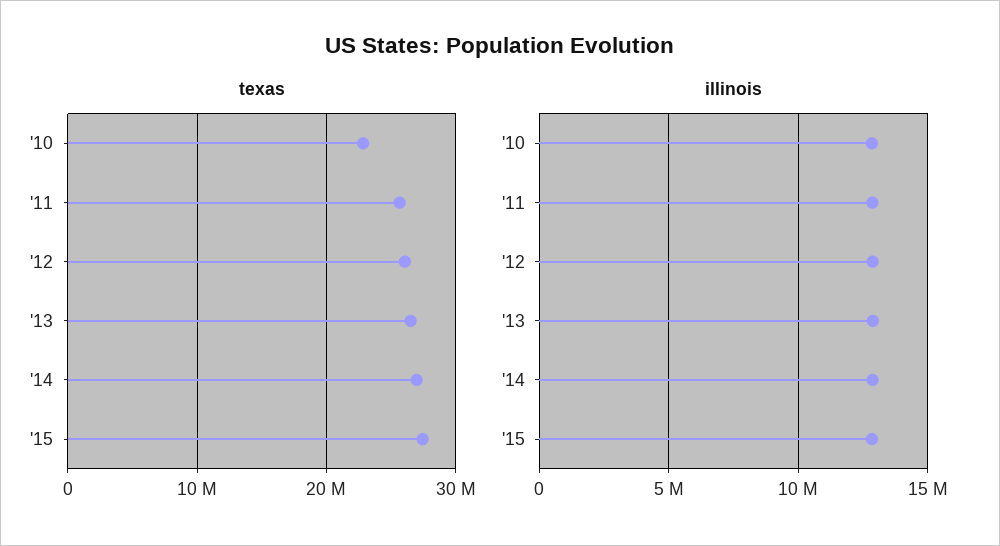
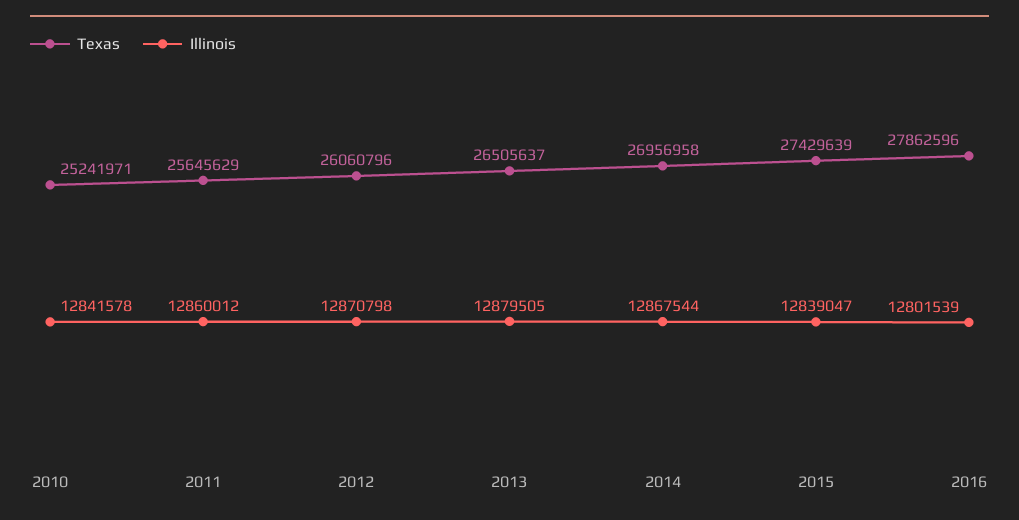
texas, '10: 23000000 -> 25241971
texas, 2016: none -> 27862596
illinois, 2016: none -> 12801539

